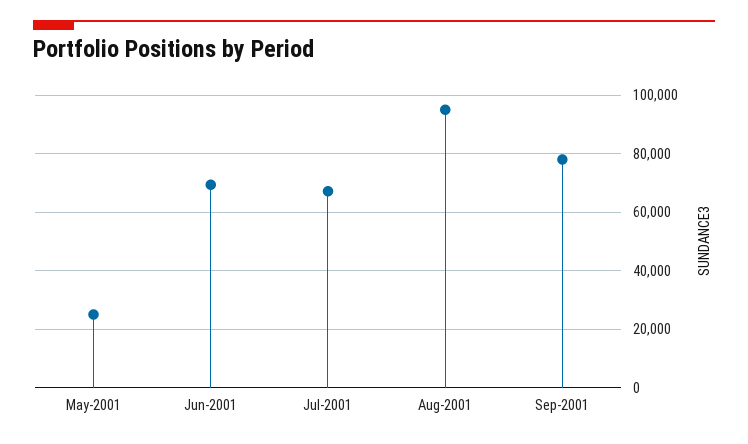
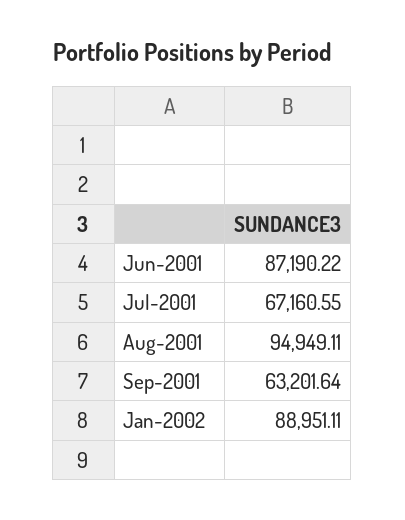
May-2001: 25000 -> none
Jun-2001: 70000 -> 87190.22
Sep-2001: 77500 -> 63201.64
Jan-2002: none -> 88951.11

